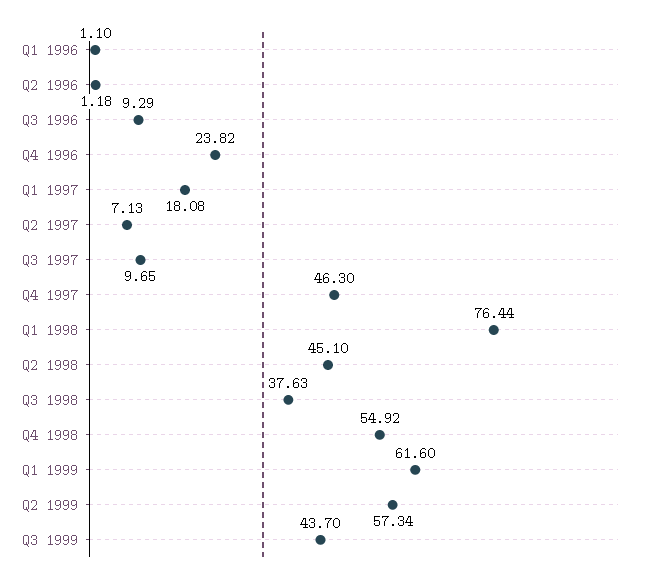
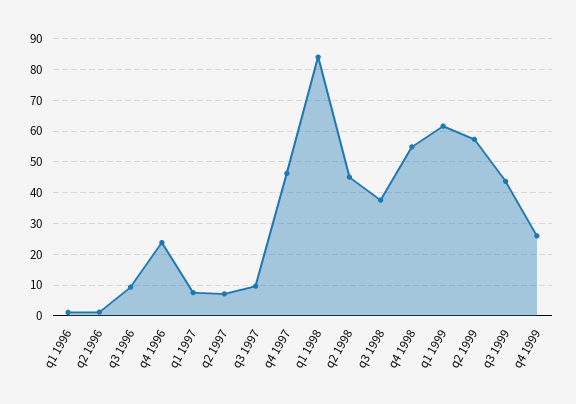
Q1 1997: 18.08 -> 8
Q1 1998: 76.44 -> 84
q4 1999: none -> 26

